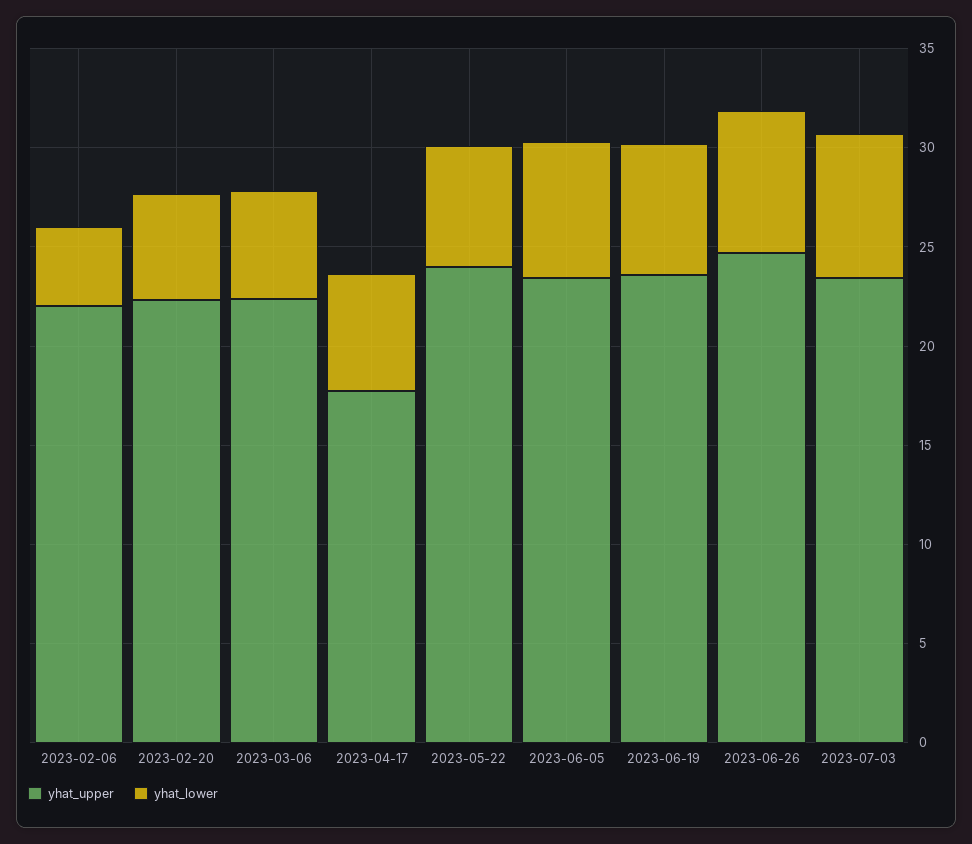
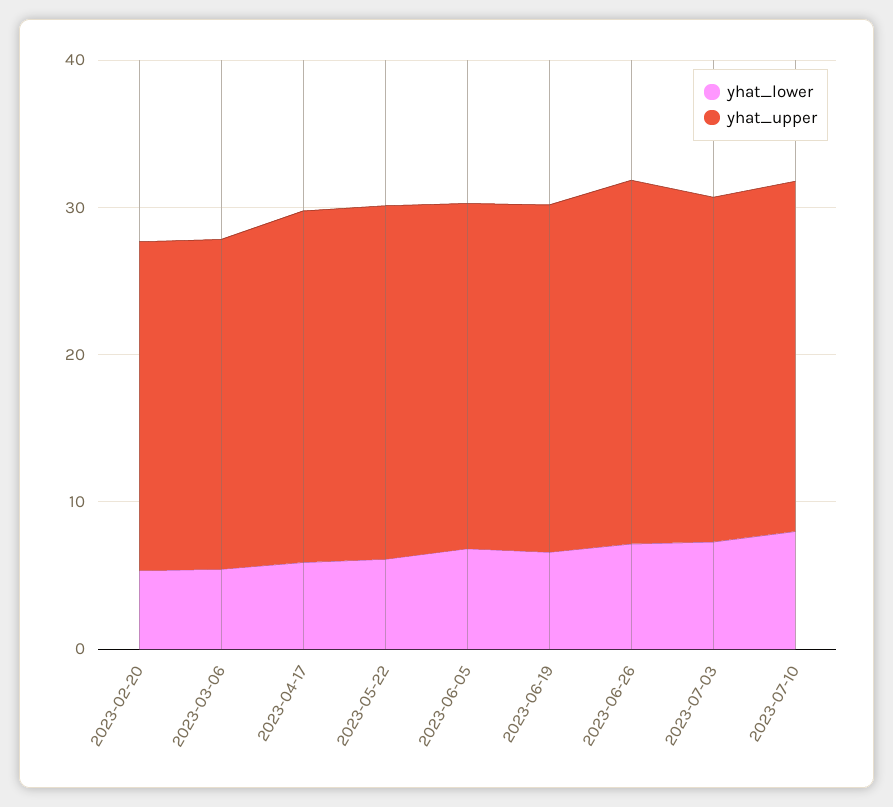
yhat_upper, 2023-02-06: 22 -> none
yhat_lower, 2023-02-06: 4 -> none
yhat_upper, 2023-04-17: 18 -> 24
yhat_lower, 2023-07-10: none -> 8
yhat_upper, 2023-07-10: none -> 24

